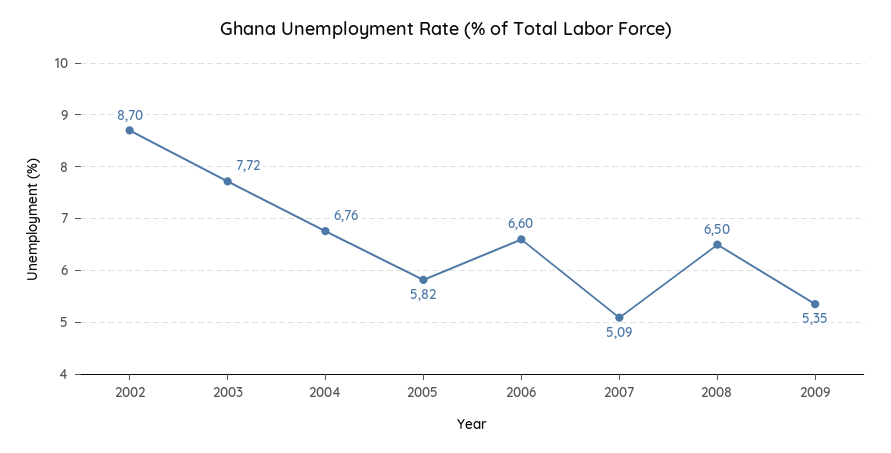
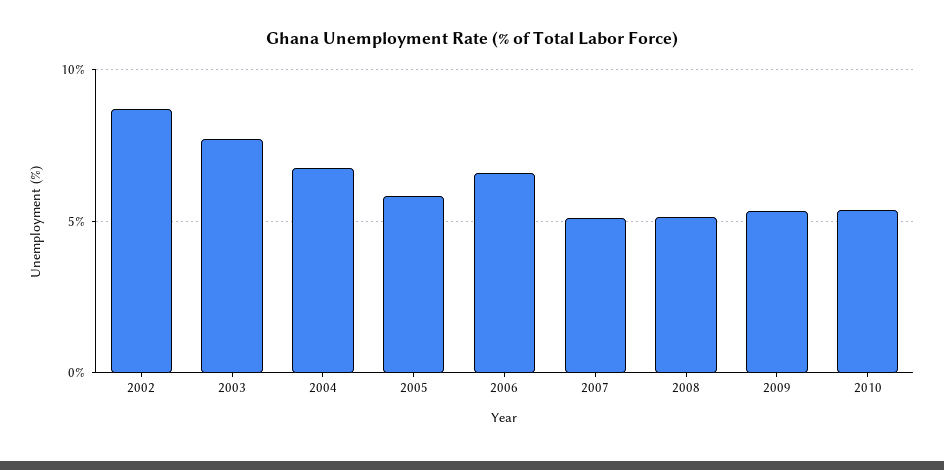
2008: 6.5 -> 5
2010: none -> 5.5

